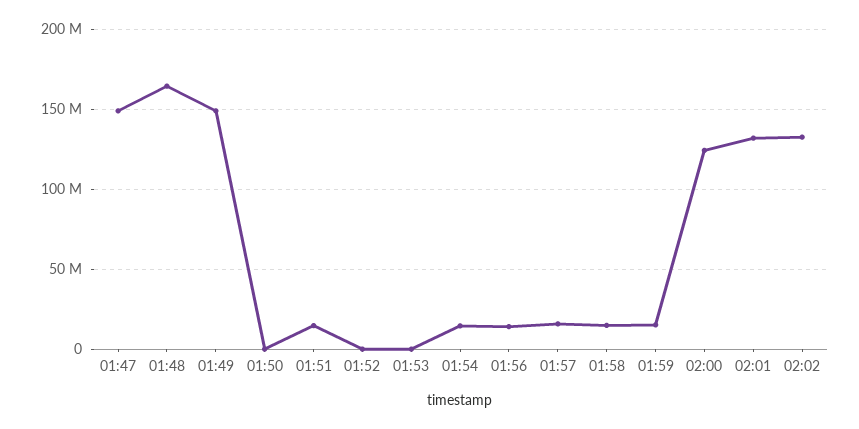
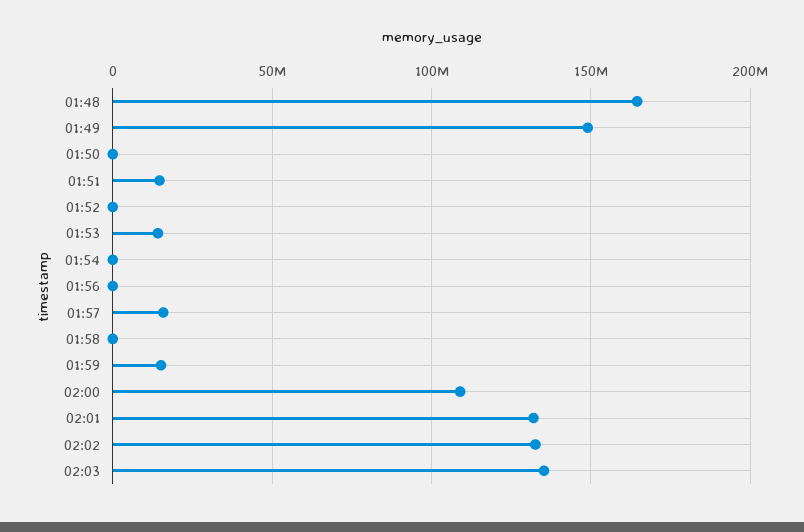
01:47: 150000000 -> none
01:53: 0 -> 15000000
01:54: 15000000 -> 0
01:56: 15000000 -> 0
01:58: 15000000 -> 0
02:00: 125000000 -> 110000000
02:03: none -> 135000000

